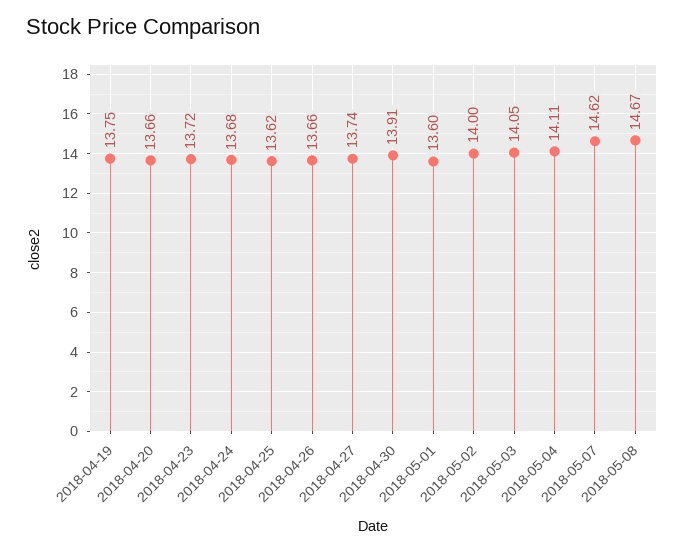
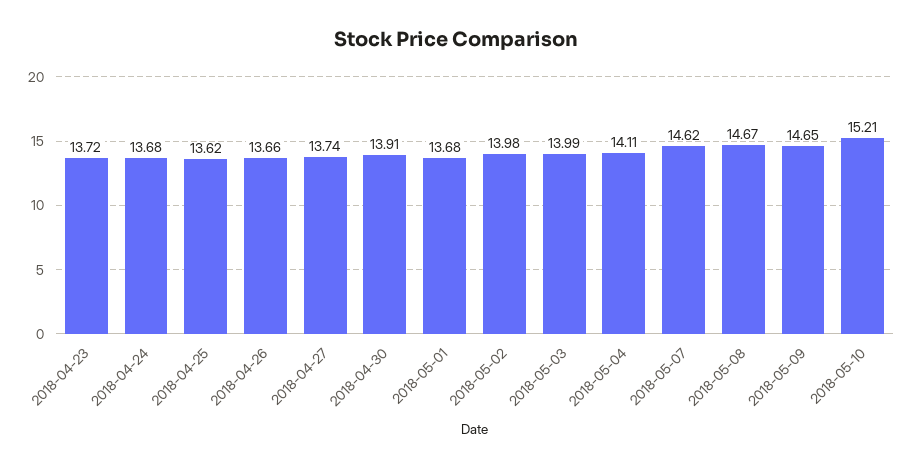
2018-04-19: 13.75 -> none
2018-04-20: 13.66 -> none
2018-05-01: 13.6 -> 13.68
2018-05-02: 14 -> 13.98
2018-05-03: 14.05 -> 13.99
2018-05-09: none -> 14.65
2018-05-10: none -> 15.21

